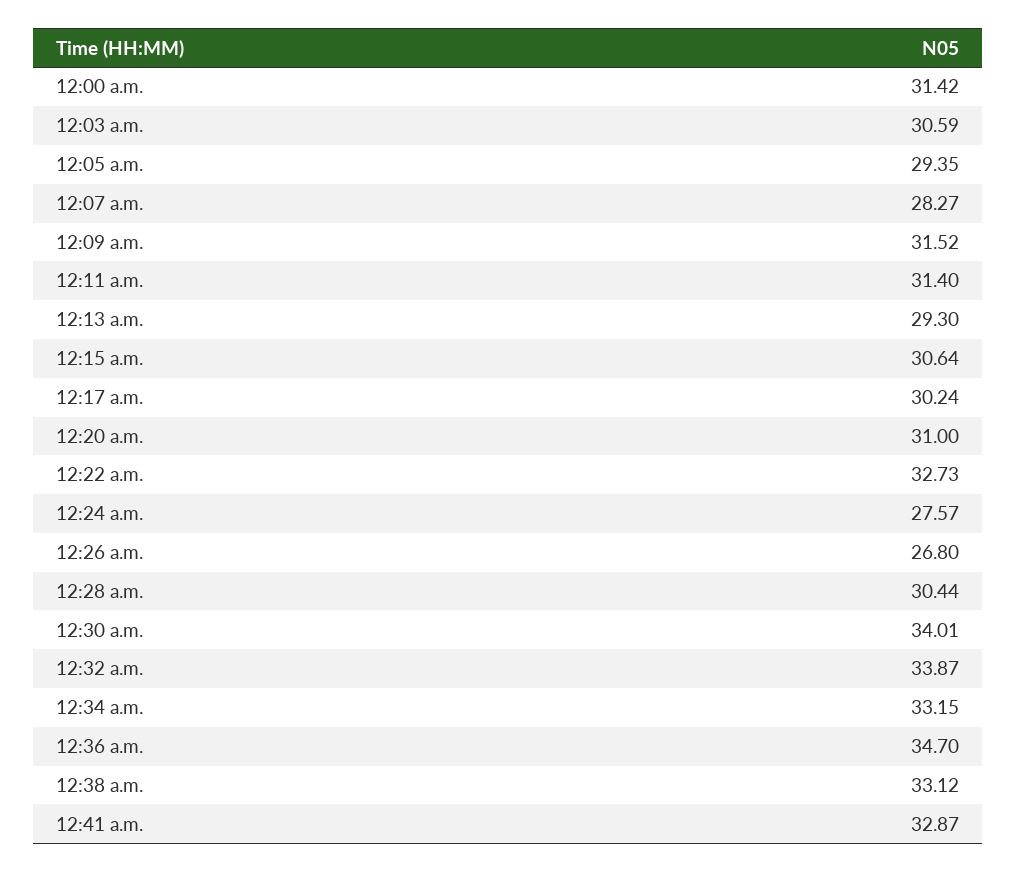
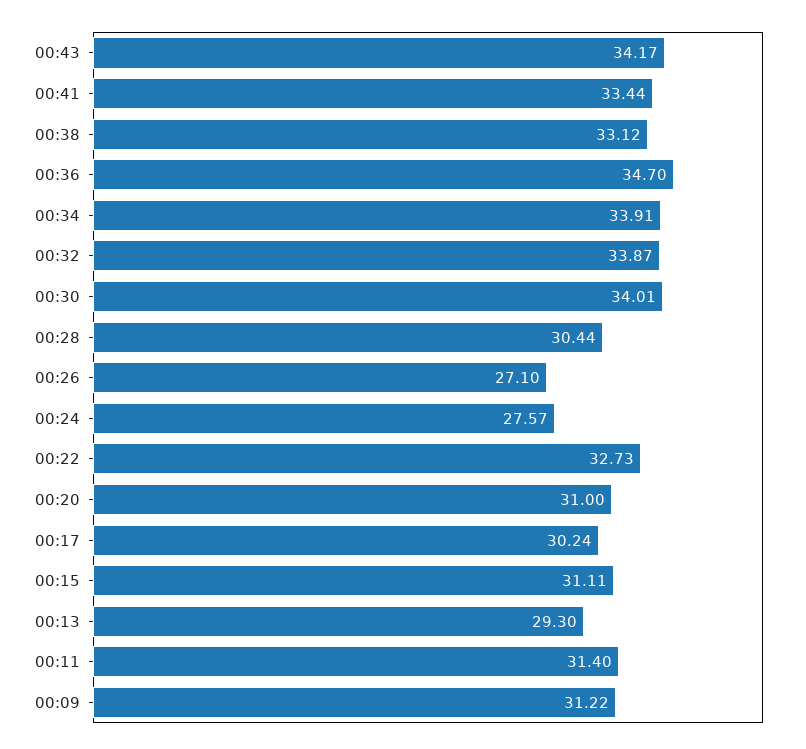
12:00 a.m.: 31.42 -> none
12:03 a.m.: 30.59 -> none
12:05 a.m.: 29.35 -> none
12:07 a.m.: 28.27 -> none
12:09 a.m.: 31.52 -> 31.22
12:15 a.m.: 30.64 -> 31.11
12:26 a.m.: 26.8 -> 27.1
12:34 a.m.: 33.15 -> 33.91
12:41 a.m.: 32.87 -> 33.44
00:43: none -> 34.17

